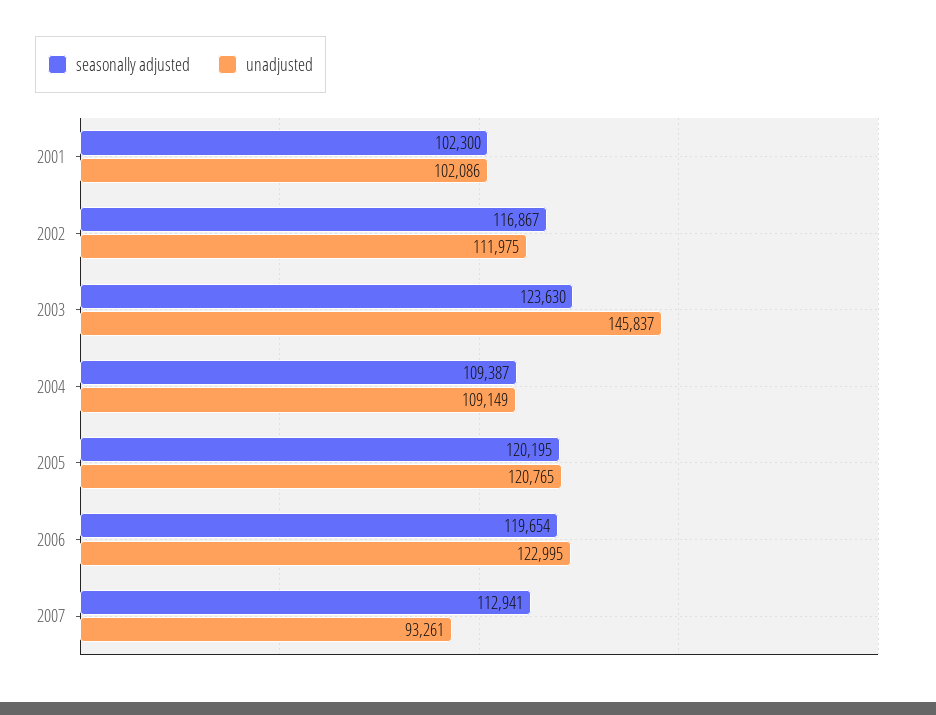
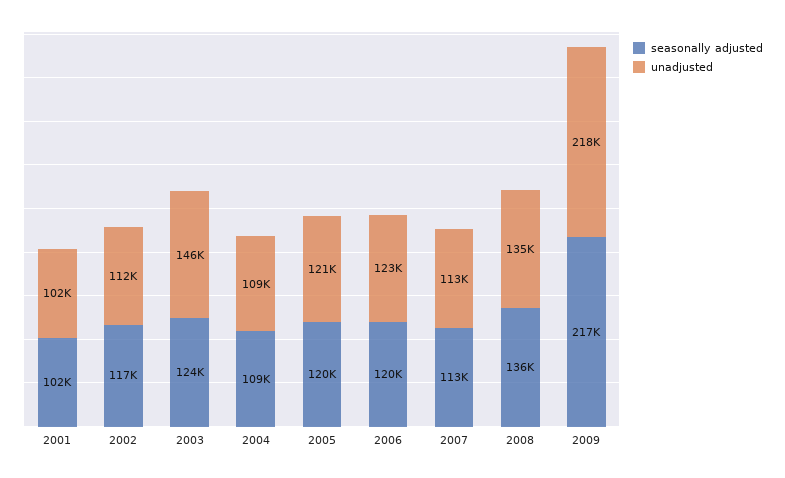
unadjusted, 2007: 93261 -> 113000
seasonally adjusted, 2008: none -> 136000
unadjusted, 2008: none -> 135000
seasonally adjusted, 2009: none -> 217000
unadjusted, 2009: none -> 218000

